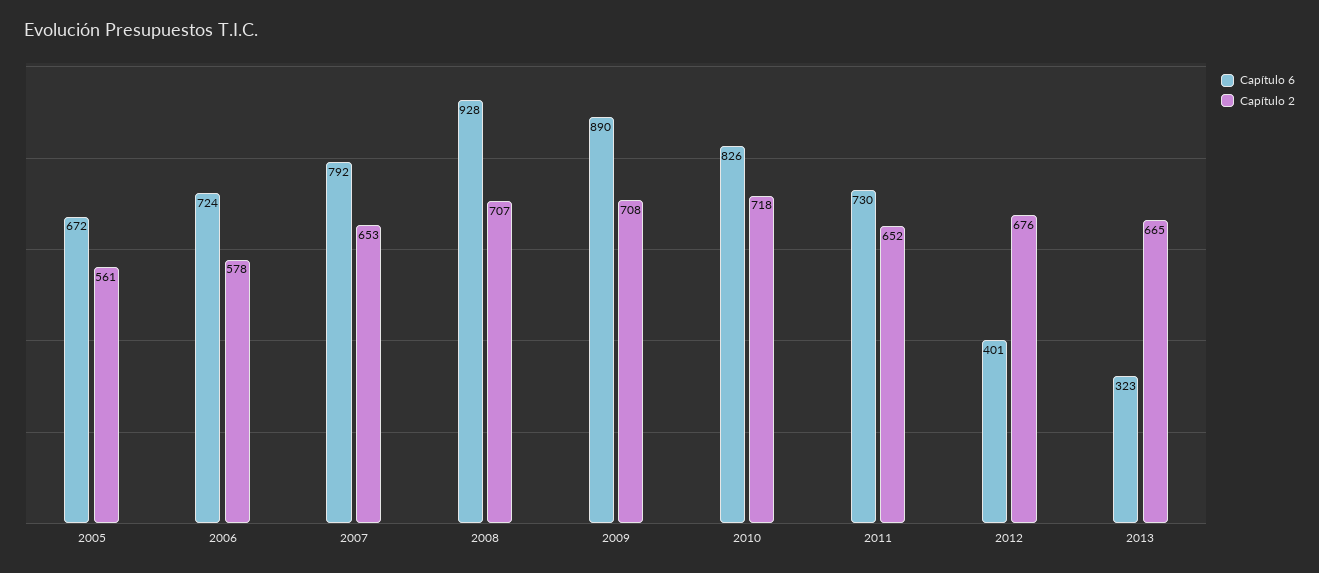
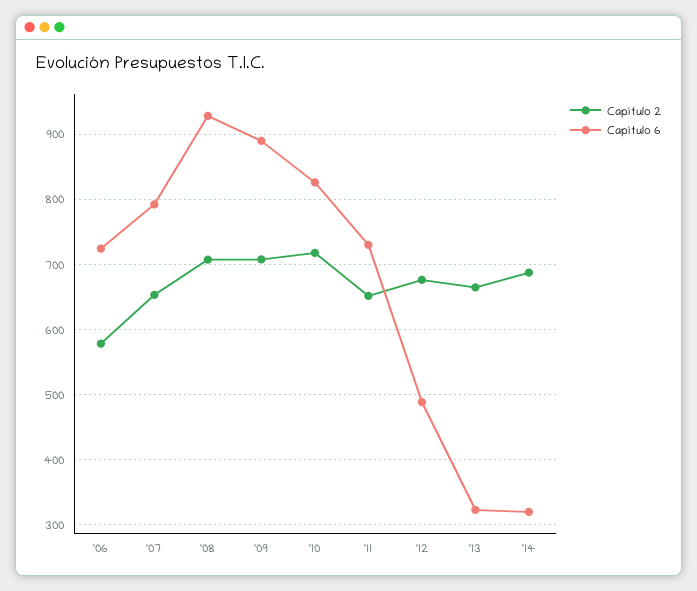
Capítulo 6, 2005: 672 -> none
Capítulo 2, 2005: 561 -> none
Capítulo 6, 2012: 401 -> 490
Capítulo 2, '14: none -> 690
Capítulo 6, '14: none -> 320

